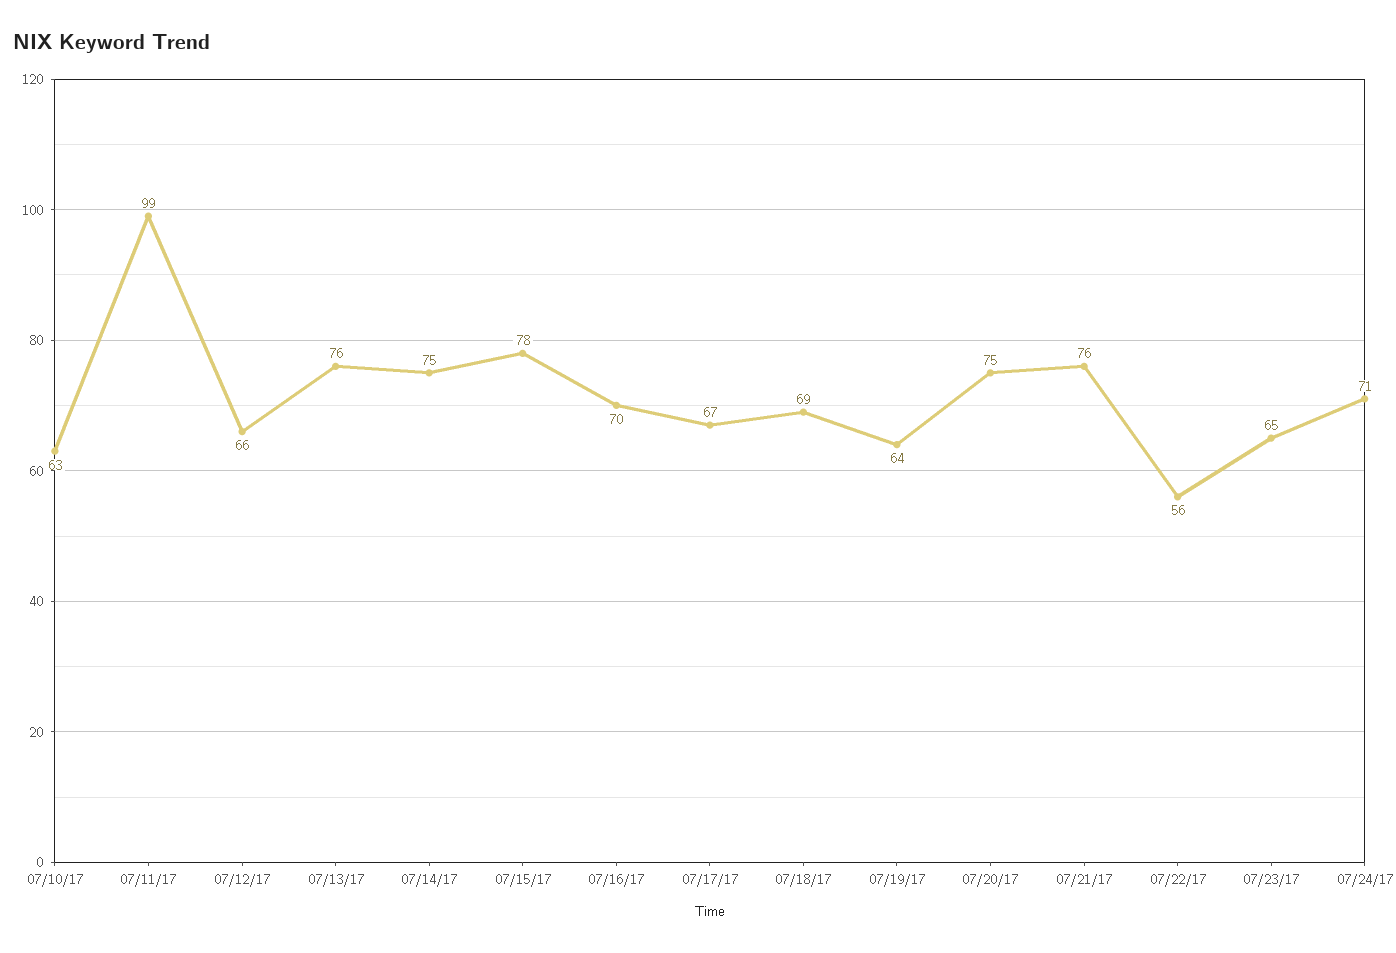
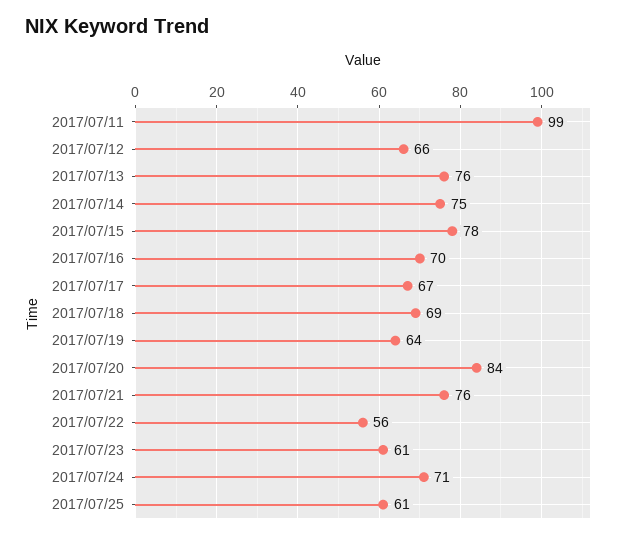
07/10/17: 63 -> none
07/20/17: 75 -> 84
07/23/17: 65 -> 61
2017/07/25: none -> 61

